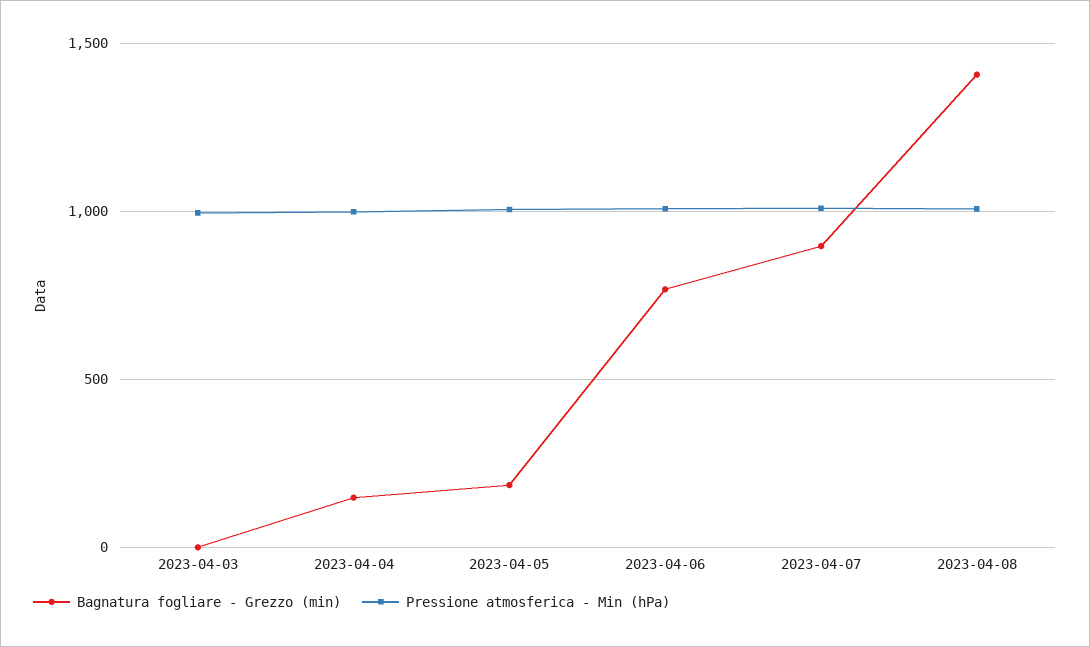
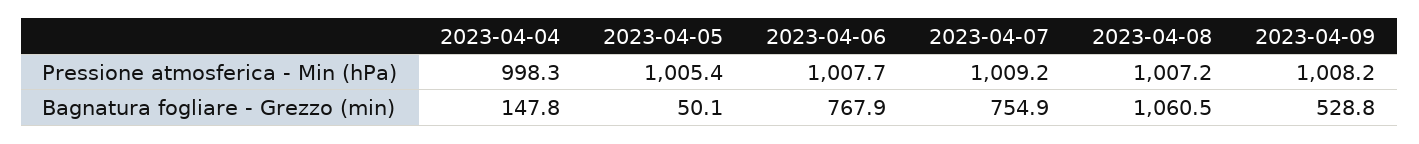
Bagnatura fogliare - Grezzo (min), 2023-04-03: 0 -> none
Pressione atmosferica - Min (hPa), 2023-04-03: 1000 -> none
Bagnatura fogliare - Grezzo (min), 2023-04-05: 200 -> 50.1
Bagnatura fogliare - Grezzo (min), 2023-04-07: 900 -> 754.9
Bagnatura fogliare - Grezzo (min), 2023-04-08: 1400 -> 1060.5
Pressione atmosferica - Min (hPa), 2023-04-09: none -> 1008.2
Bagnatura fogliare - Grezzo (min), 2023-04-09: none -> 528.8

